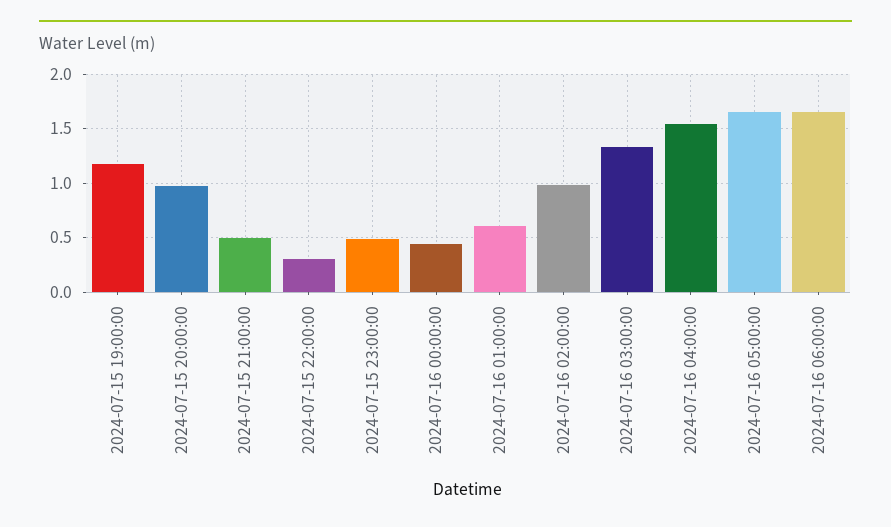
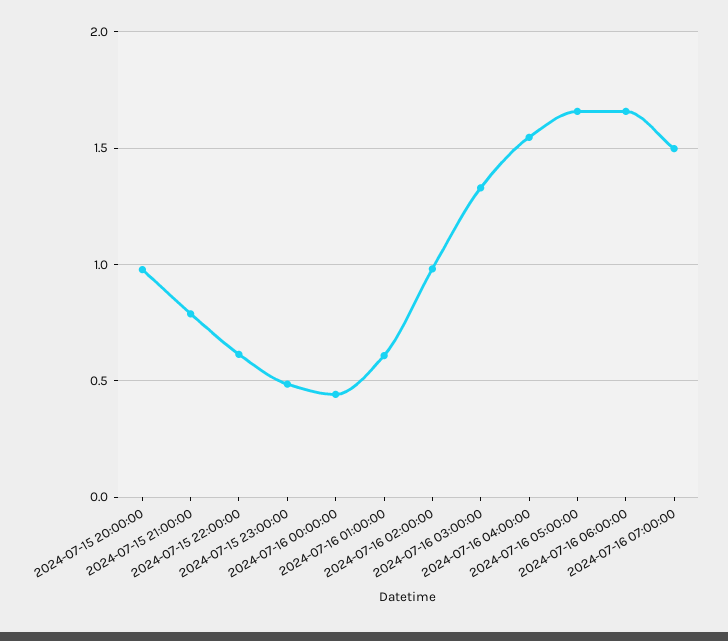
2024-07-15 19:00:00: 1.2 -> none
2024-07-15 21:00:00: 0.5 -> 0.8
2024-07-15 22:00:00: 0.3 -> 0.6
2024-07-16 07:00:00: none -> 1.5

